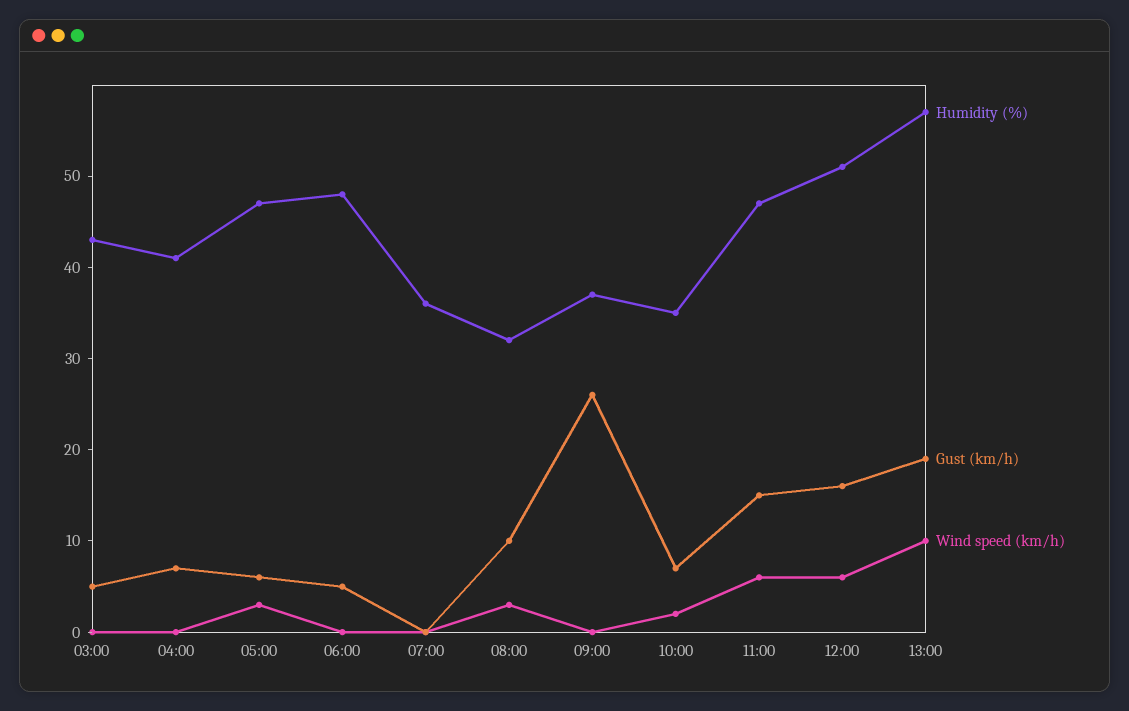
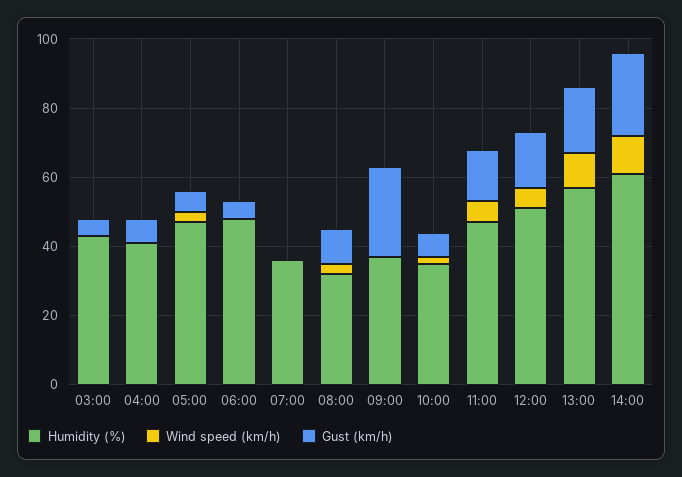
Humidity (%), 14:00: none -> 60
Wind speed (km/h), 14:00: none -> 10
Gust (km/h), 14:00: none -> 25

